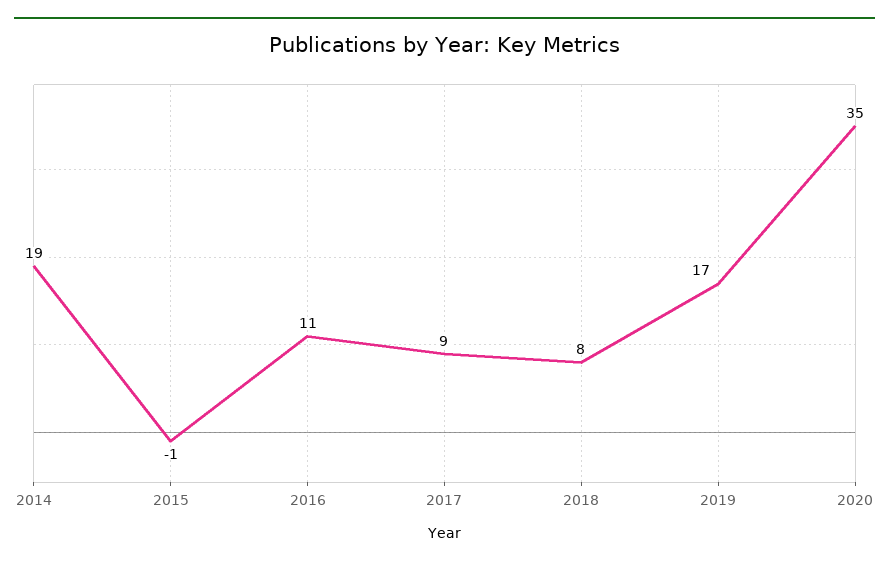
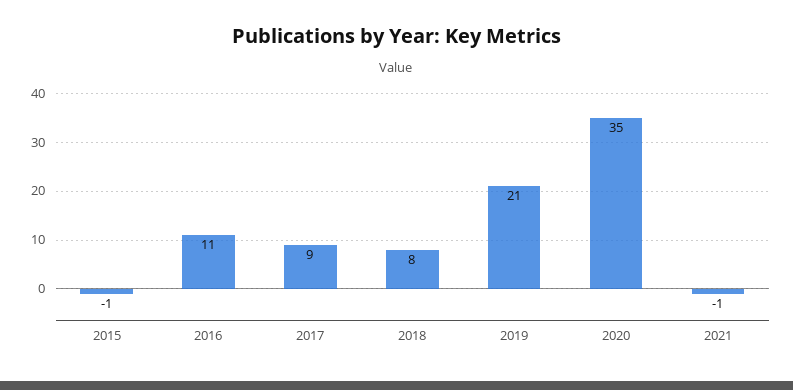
2014: 19 -> none
2019: 17 -> 21
2021: none -> -1

